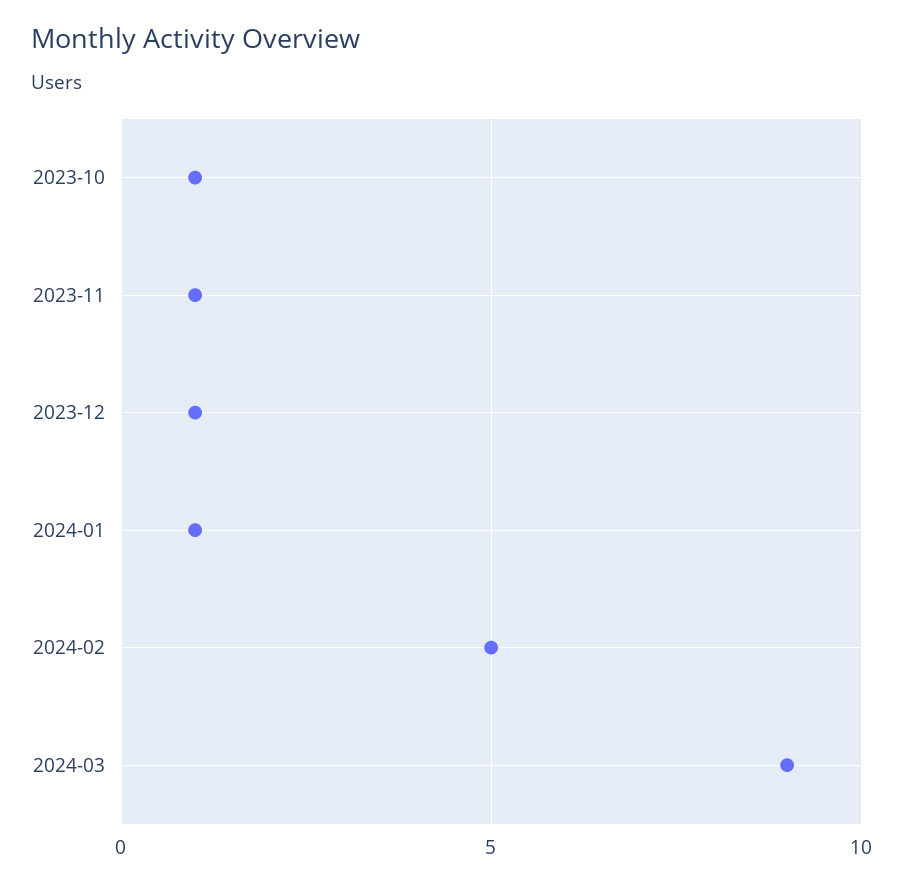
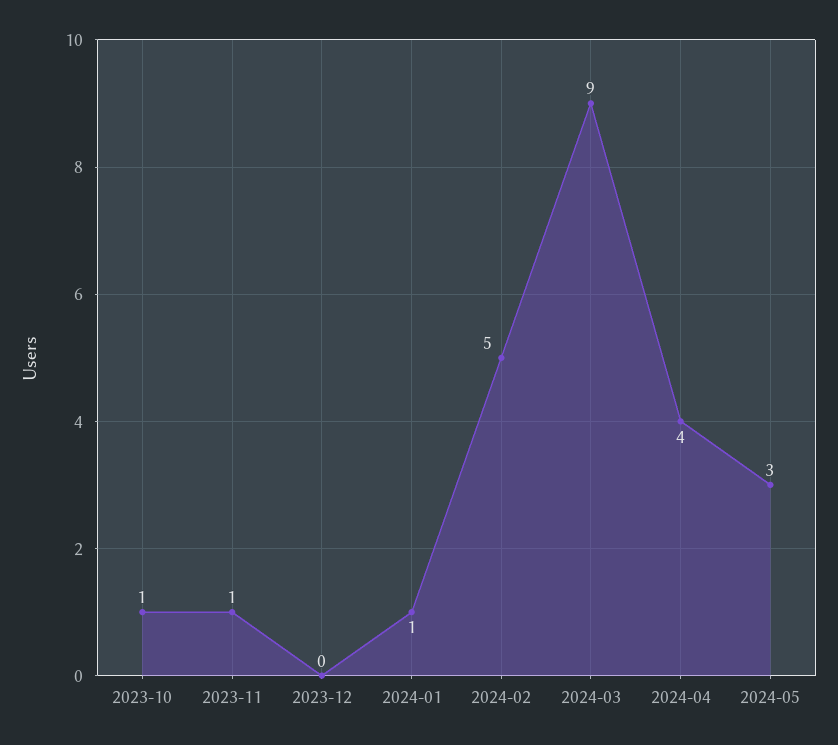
2023-12: 1 -> 0
2024-04: none -> 4
2024-05: none -> 3

